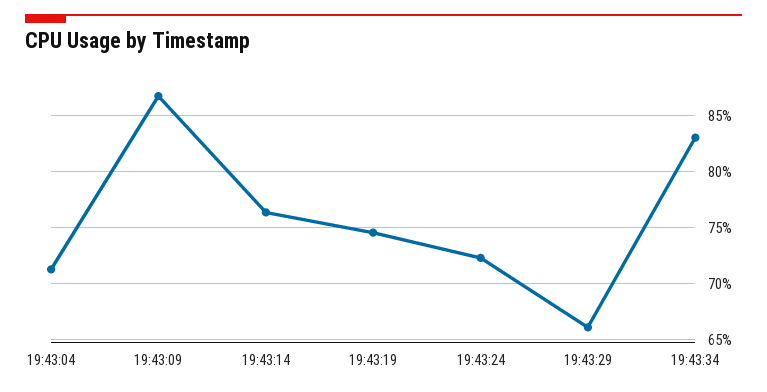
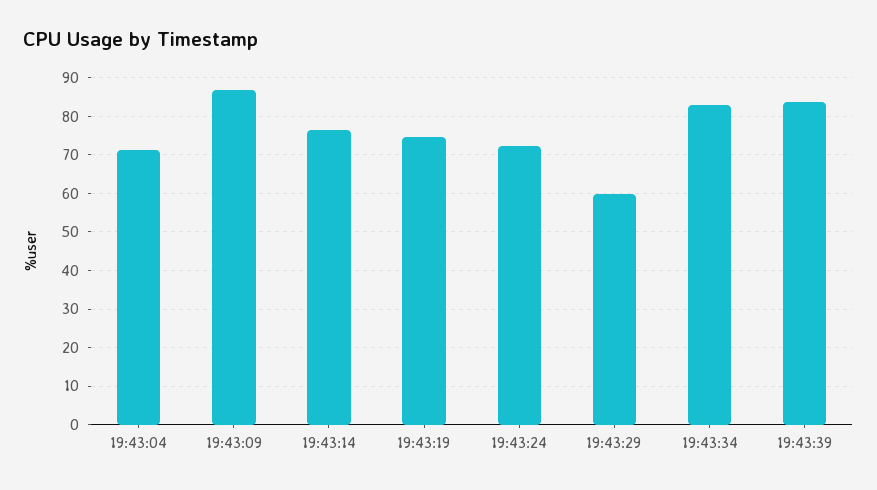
19:43:29: 66 -> 60
19:43:39: none -> 84

